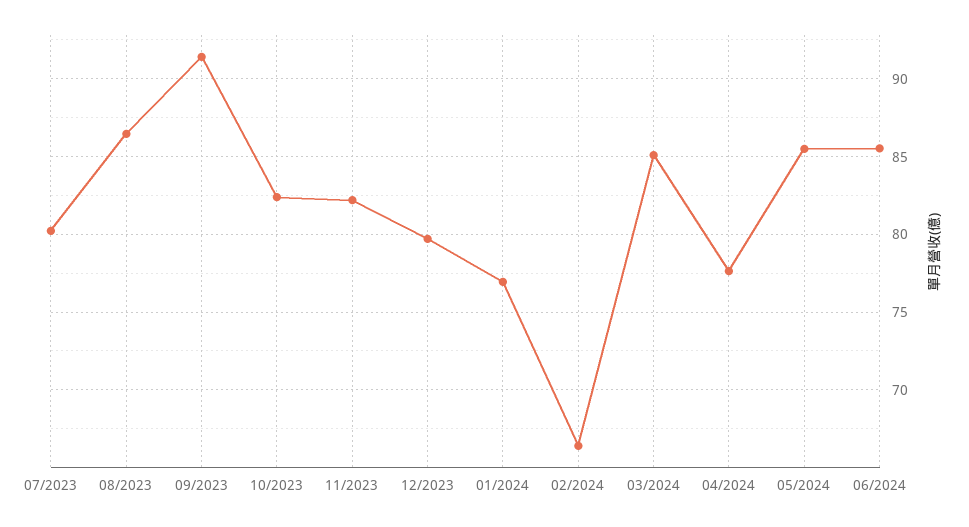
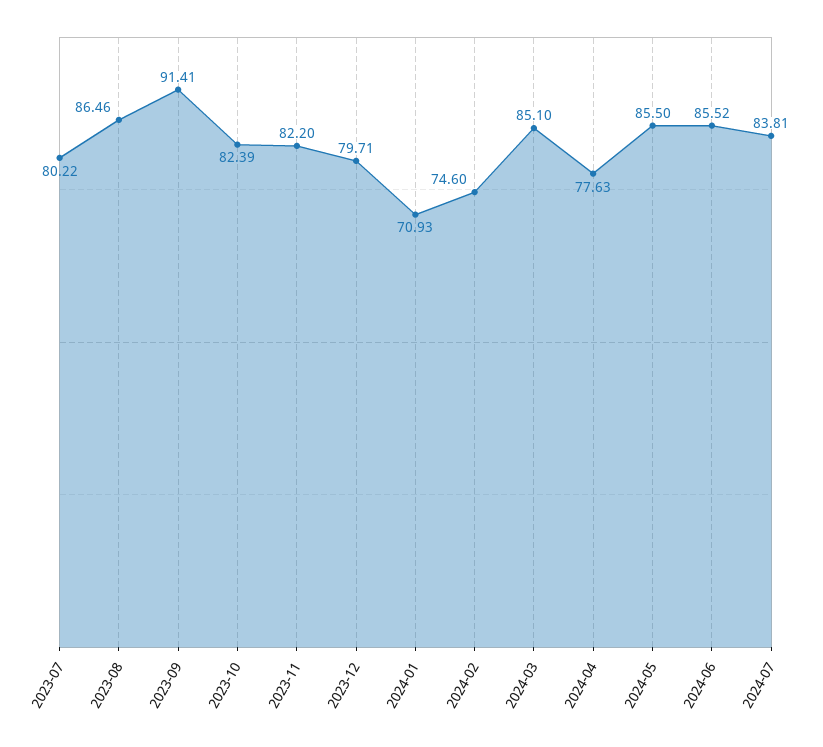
01/2024: 77 -> 70.93
02/2024: 66.5 -> 74.6
2024-07: none -> 83.81

